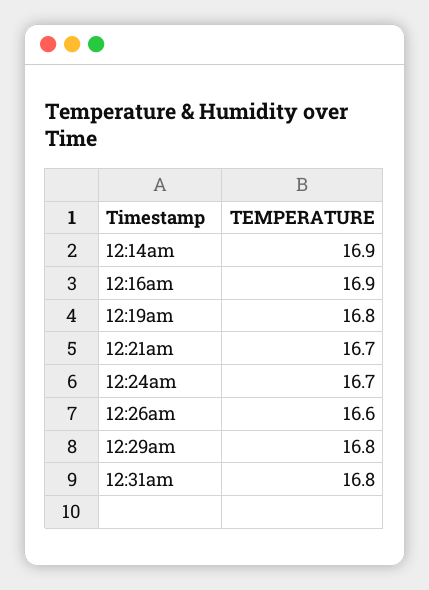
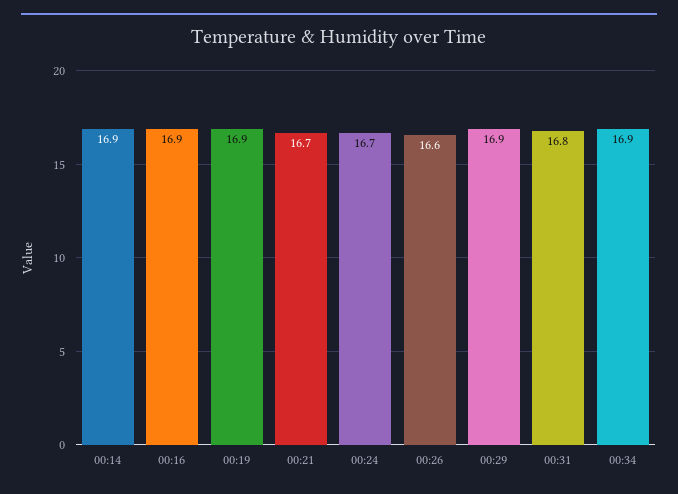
12:19am: 16.8 -> 16.9
12:29am: 16.8 -> 16.9
00:34: none -> 16.9

